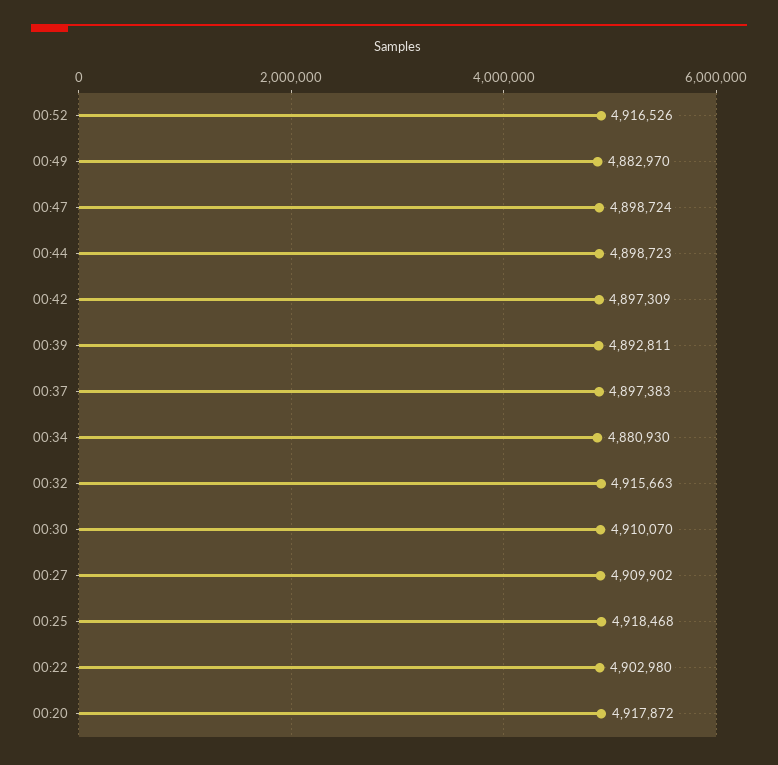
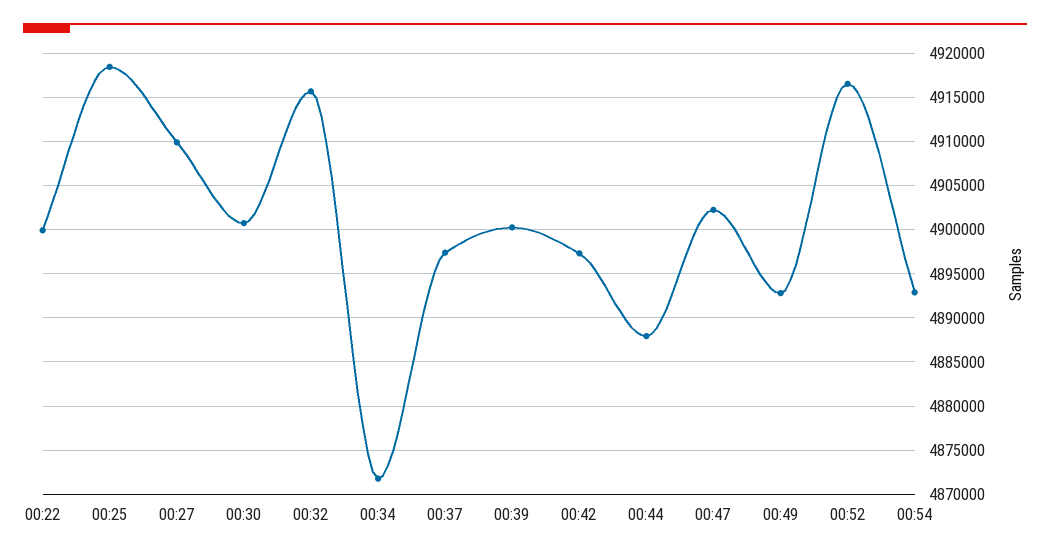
00:49: 4882970 -> 4893000
00:47: 4898724 -> 4902000
00:44: 4898723 -> 4888000
00:39: 4892811 -> 4900000
00:34: 4880930 -> 4872000
00:30: 4910070 -> 4901000
00:22: 4902980 -> 4900000
00:20: 4917872 -> none
00:54: none -> 4893000

